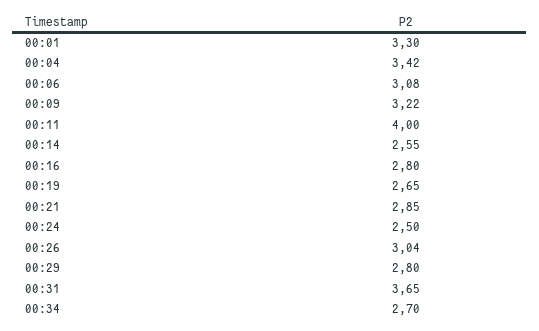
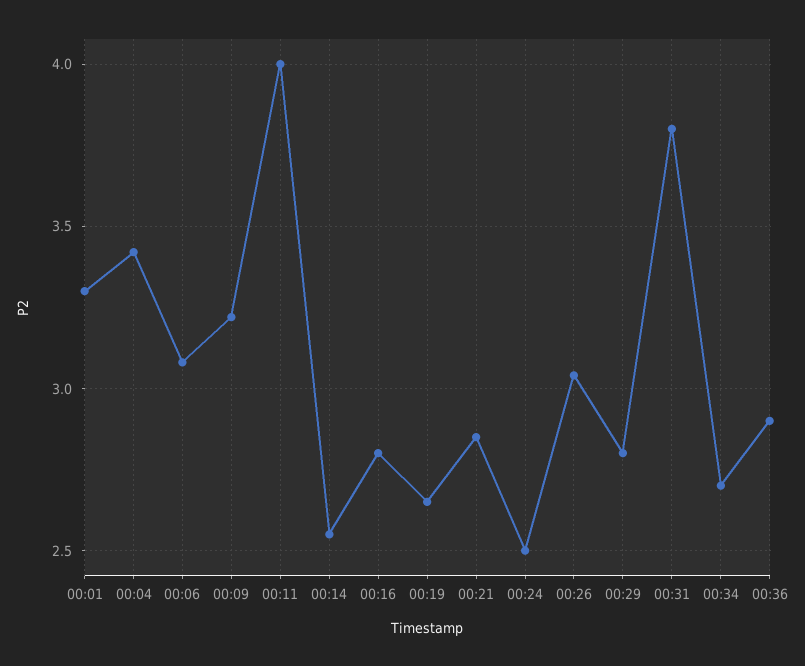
00:31: 3.65 -> 3.8
00:36: none -> 2.9

